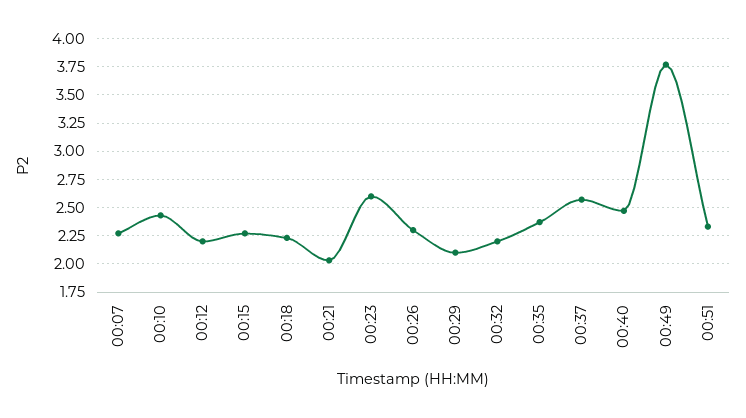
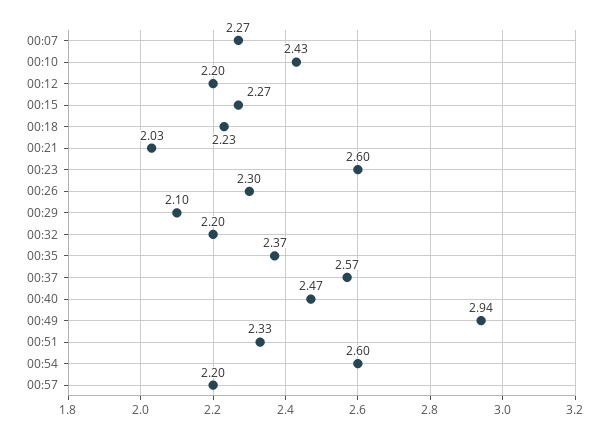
00:49: 3.75 -> 2.94
00:54: none -> 2.6
00:57: none -> 2.2

